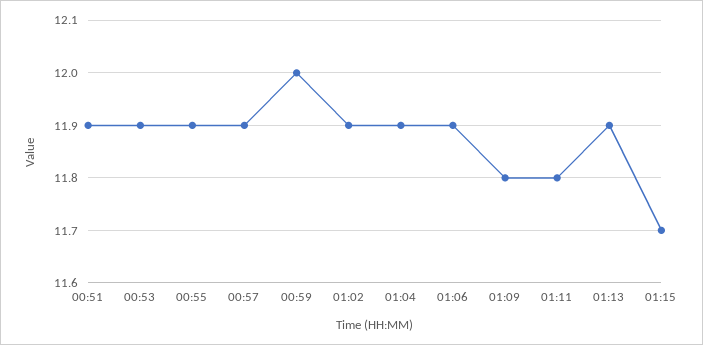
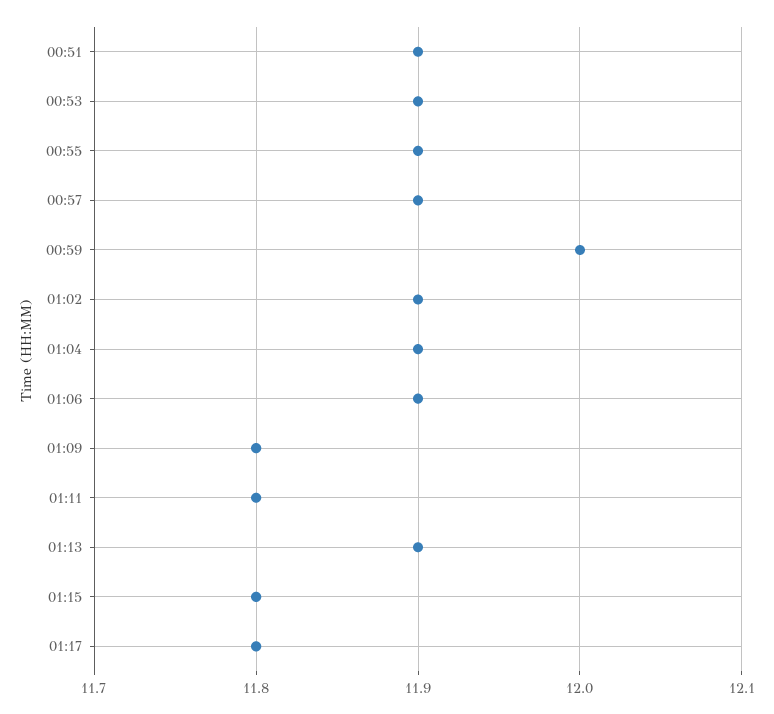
01:15: 11.7 -> 11.8
01:17: none -> 11.8

